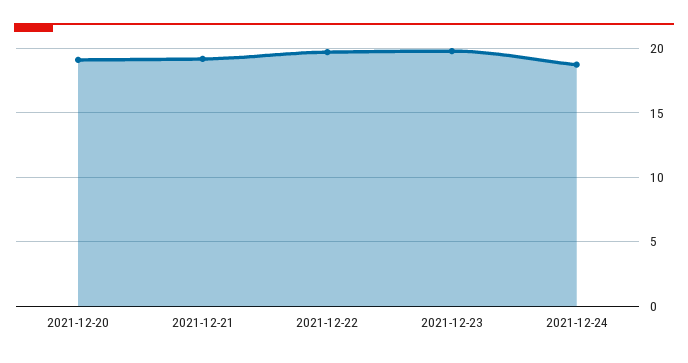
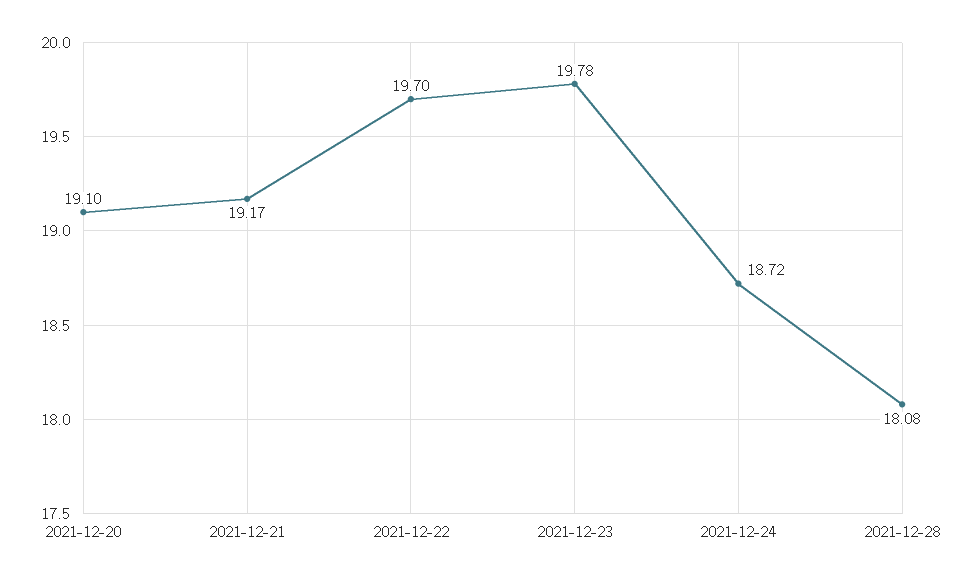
2021-12-28: none -> 18.08

